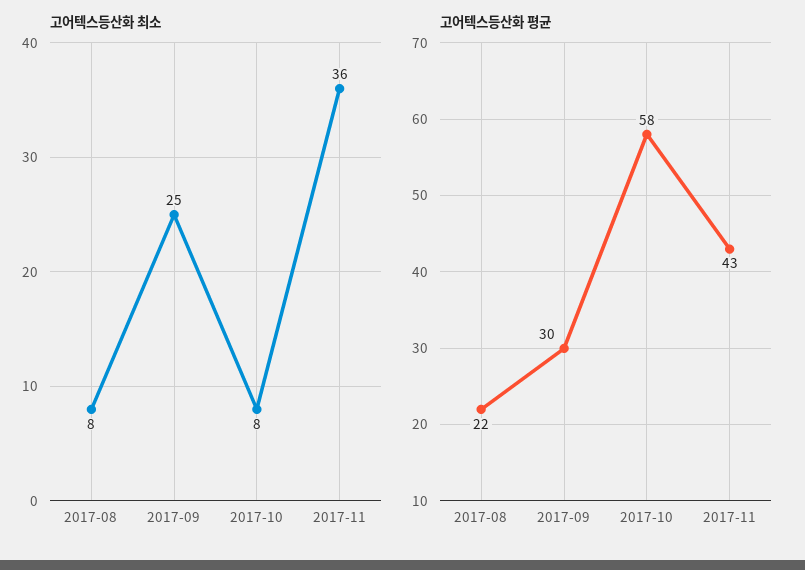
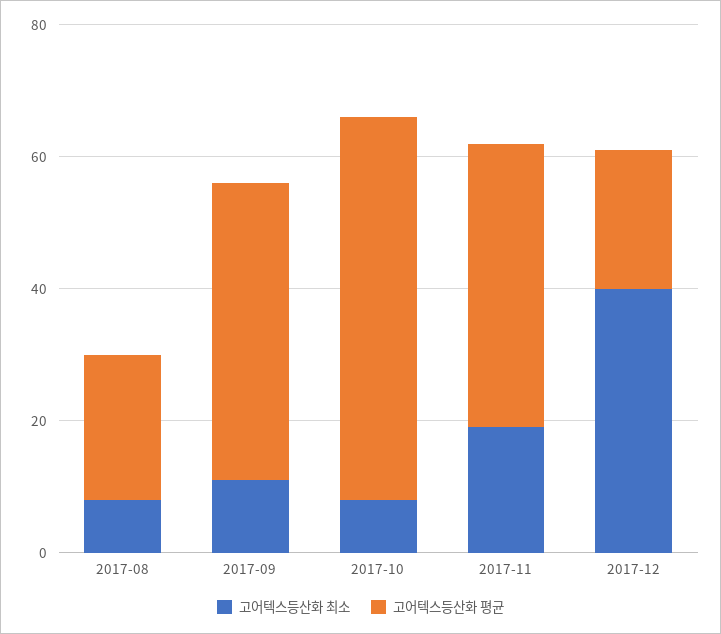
고어텍스등산화 최소, 2017-09: 25 -> 10
고어텍스등산화 최소, 2017-11: 36 -> 20
고어텍스등산화 평균, 2017-09: 30 -> 45
고어텍스등산화 최소, 2017-12: none -> 40
고어텍스등산화 평균, 2017-12: none -> 20

